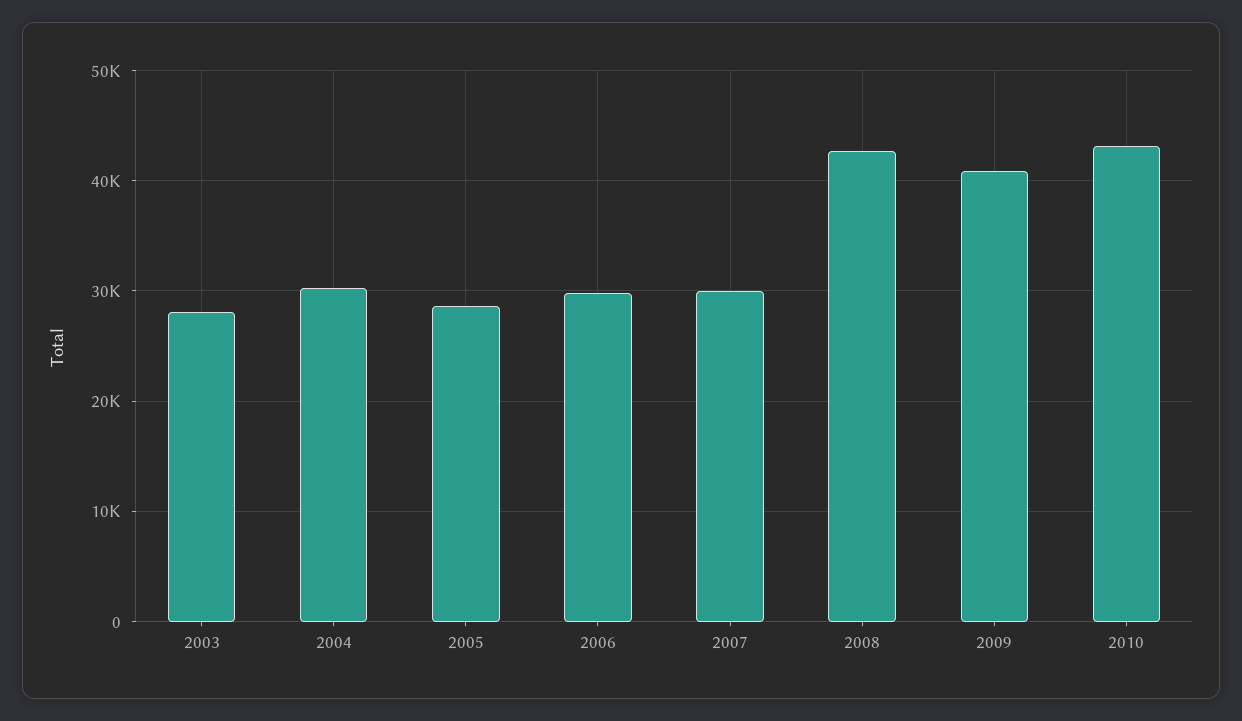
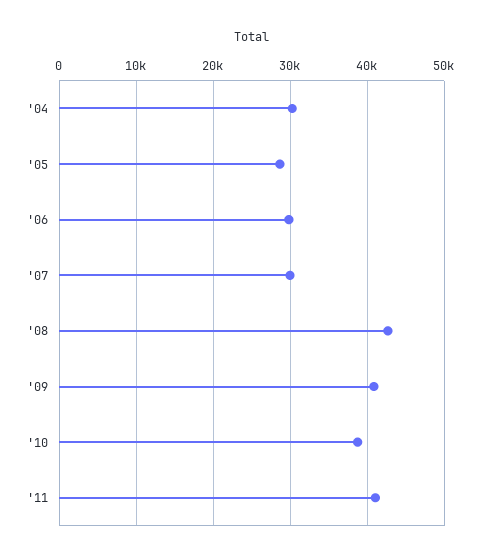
2003: 28000 -> none
2010: 43000 -> 39000
'11: none -> 41000

